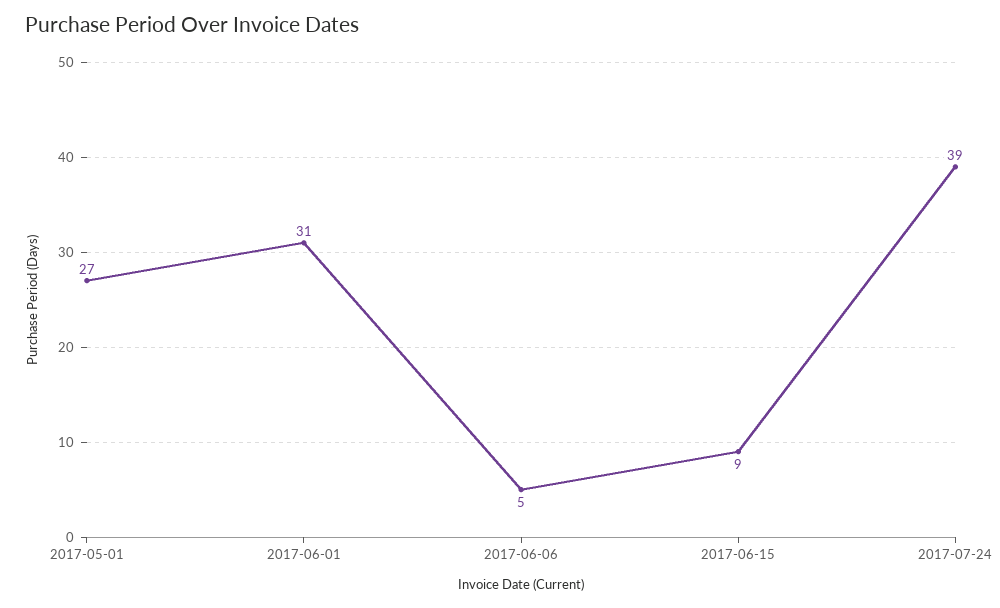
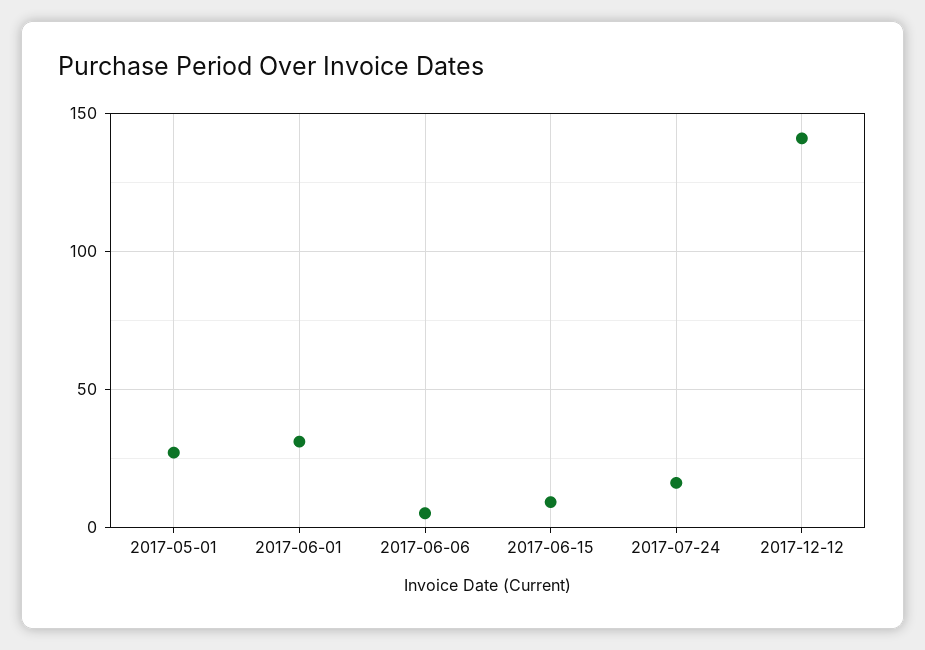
2017-07-24: 39 -> 15
2017-12-12: none -> 140

